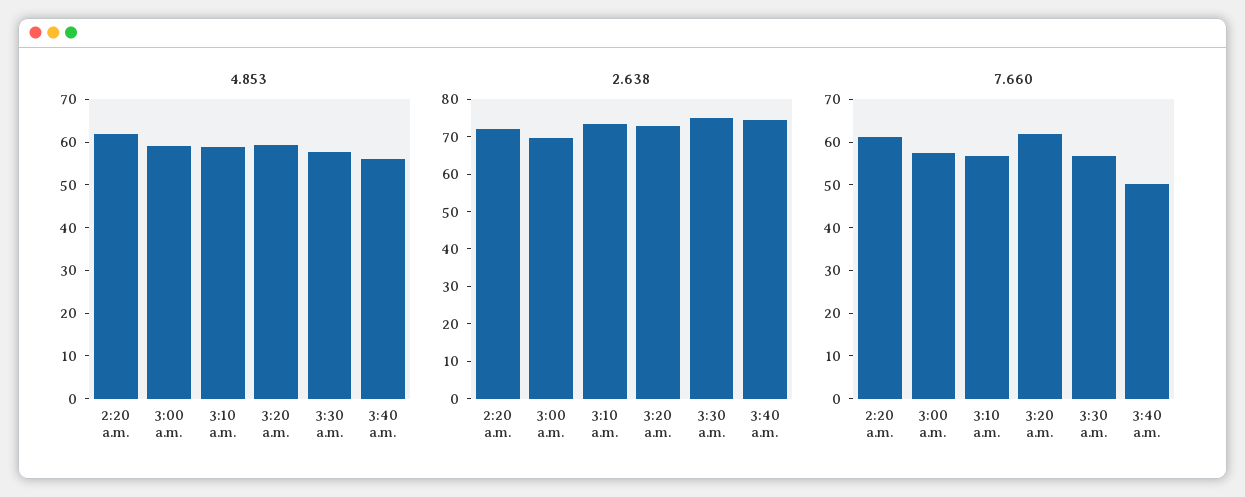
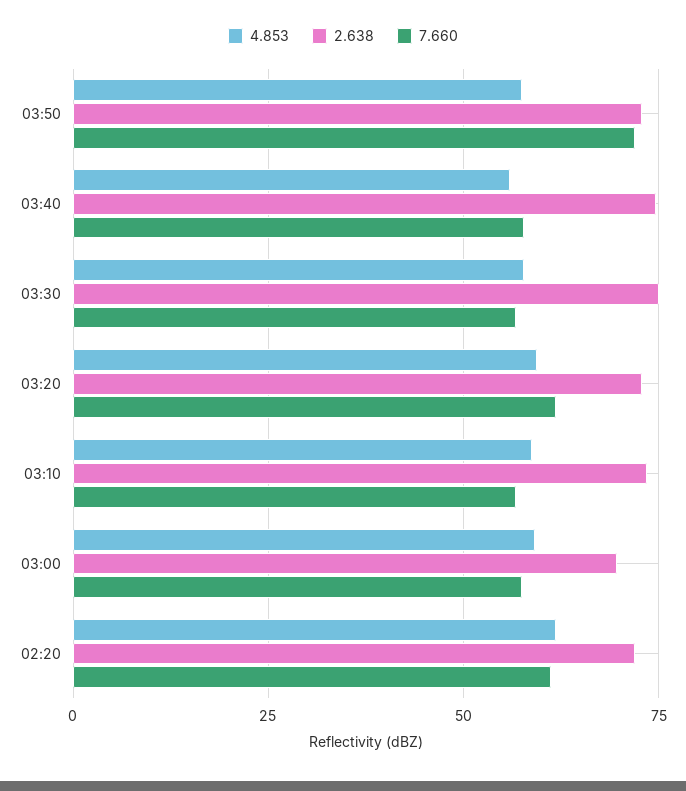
7.660, 3:40 a.m.: 50 -> 57.5
4.853, 03:50: none -> 57.5
2.638, 03:50: none -> 72.5
7.660, 03:50: none -> 72.5

